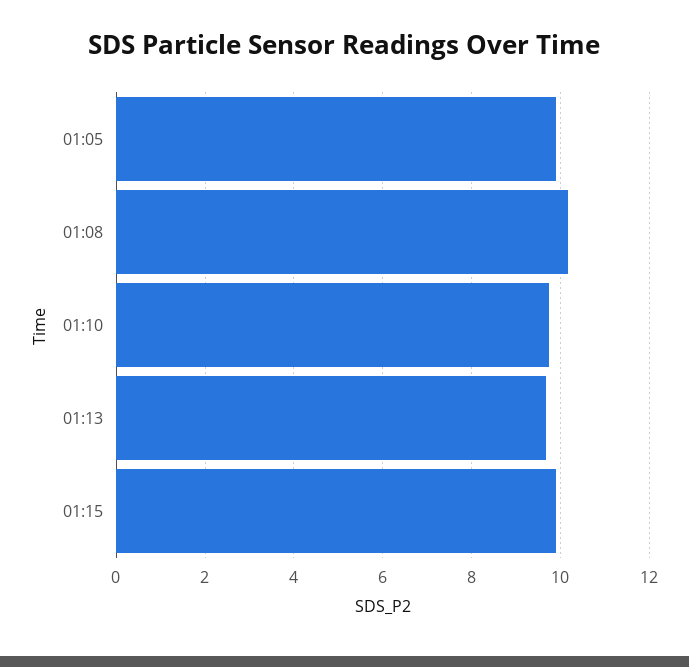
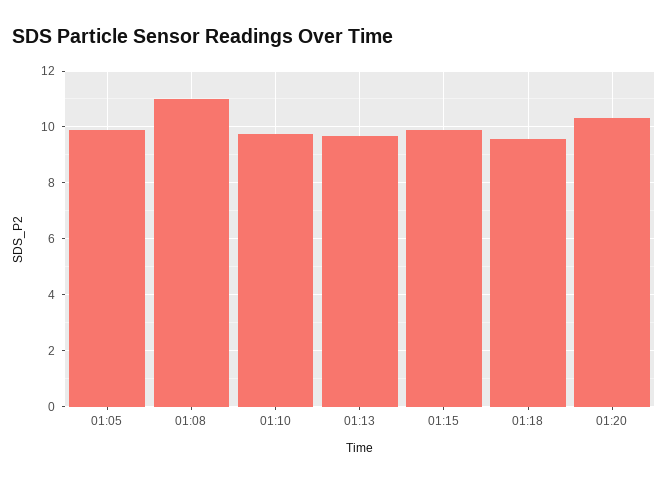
01:08: 10.2 -> 11
01:18: none -> 9.5
01:20: none -> 10.25

